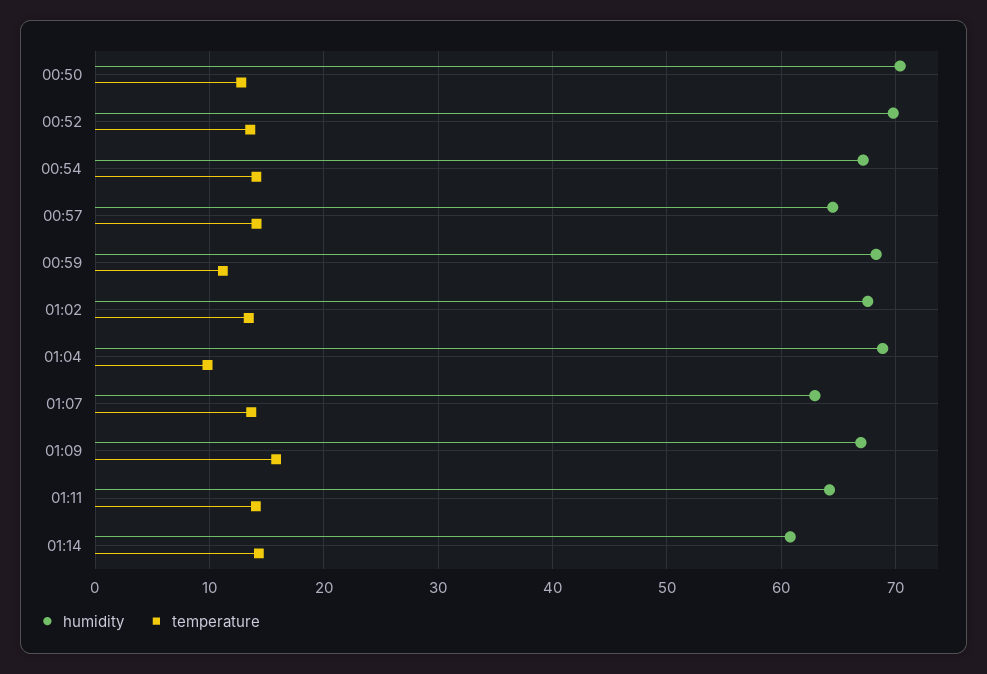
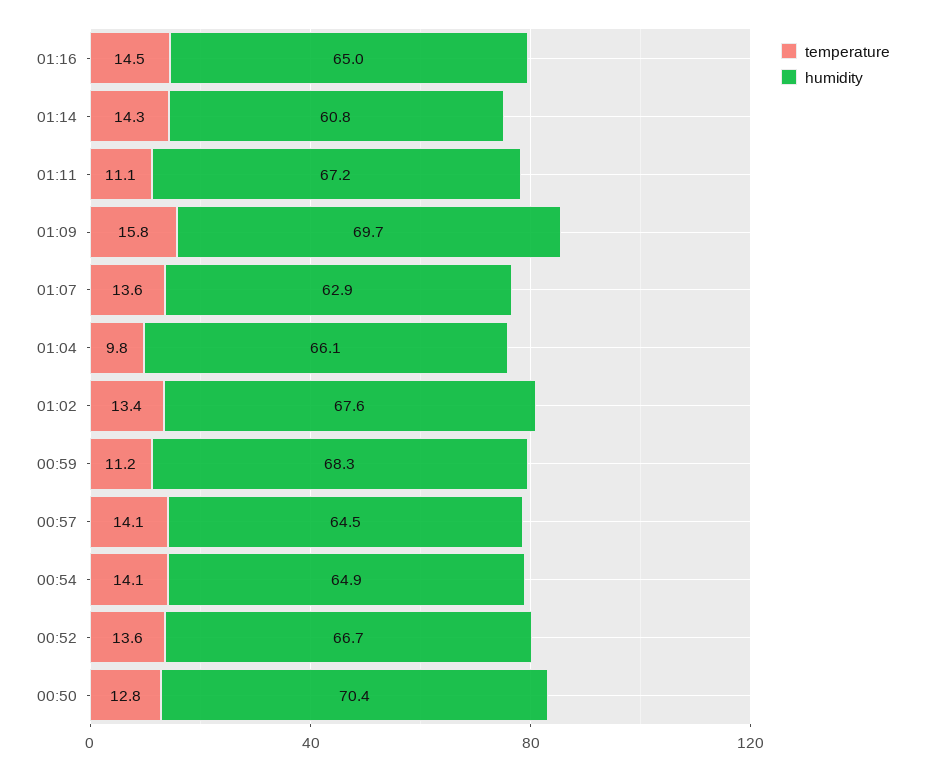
humidity, 00:52: 70 -> 66.7
humidity, 00:54: 67 -> 64.9
humidity, 01:04: 69 -> 66.1
humidity, 01:09: 67 -> 69.7
humidity, 01:11: 64 -> 67.2
temperature, 01:11: 14 -> 11.1
temperature, 01:16: none -> 14.5
humidity, 01:16: none -> 65

